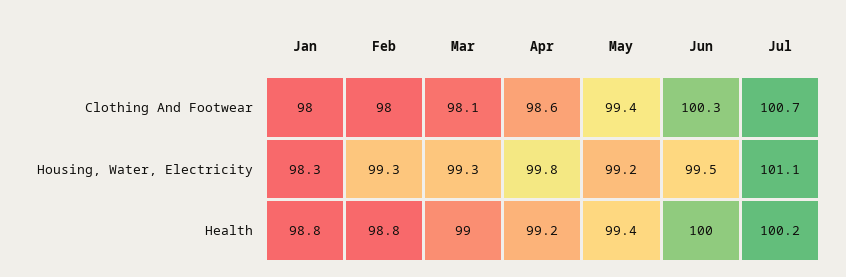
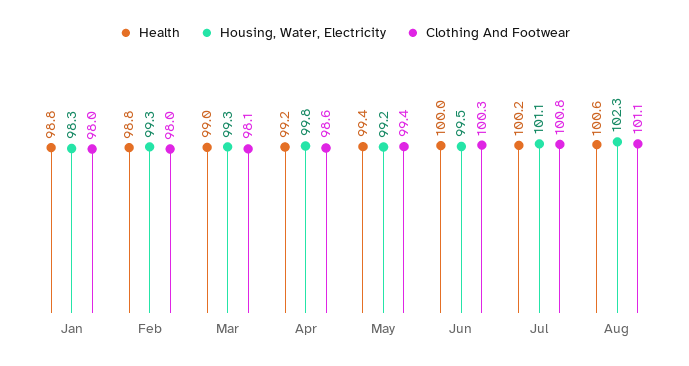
Clothing And Footwear, Jul: 100.7 -> 100.8
Health, Aug: none -> 100.6
Housing, Water, Electricity, Aug: none -> 102.3
Clothing And Footwear, Aug: none -> 101.1

